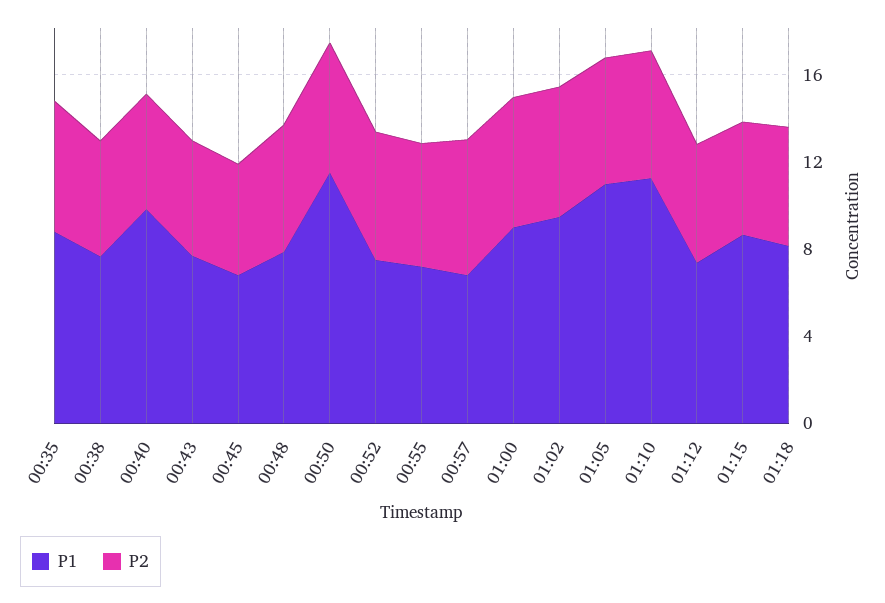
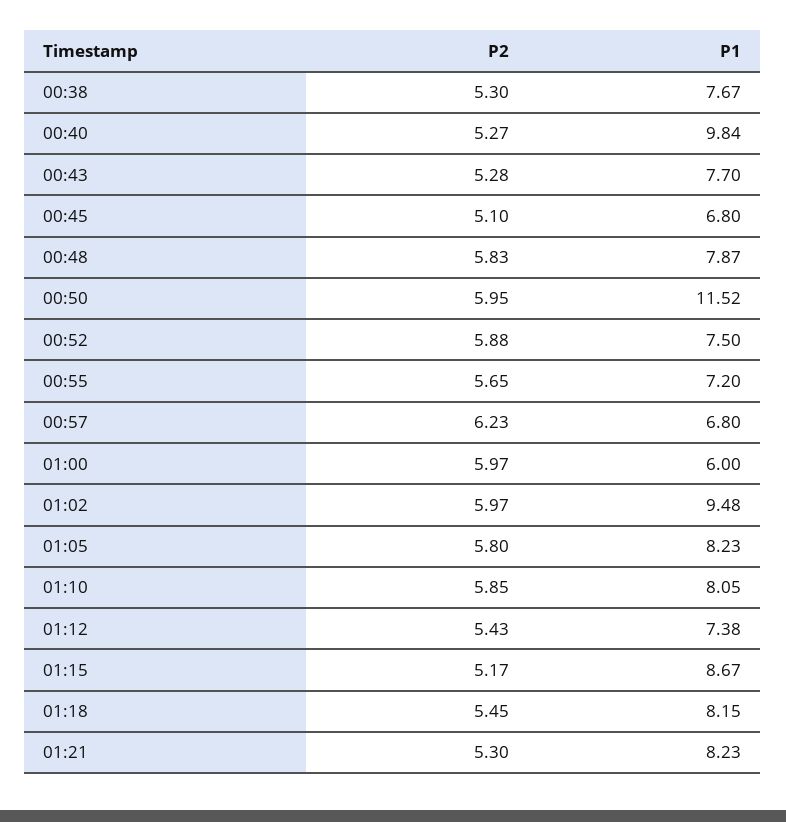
P1, 00:35: 9 -> none
P2, 00:35: 6 -> none
P1, 01:00: 9 -> 6
P1, 01:05: 11 -> 8.23
P1, 01:10: 11 -> 8.05
P2, 01:21: none -> 5.3
P1, 01:21: none -> 8.23

